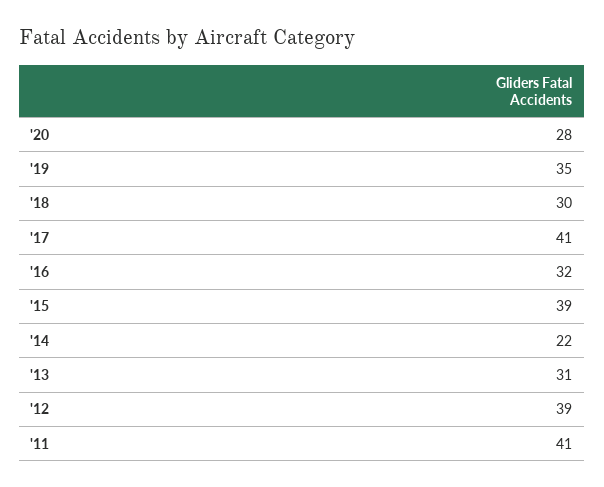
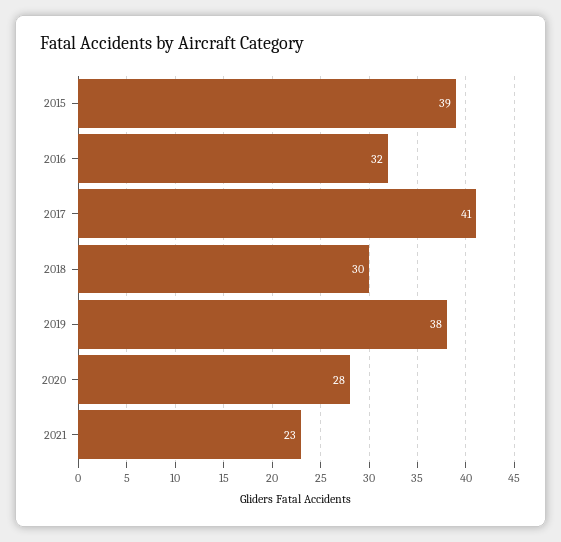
'19: 35 -> 38
'14: 22 -> none
'13: 31 -> none
'12: 39 -> none
'11: 41 -> none
2021: none -> 23

